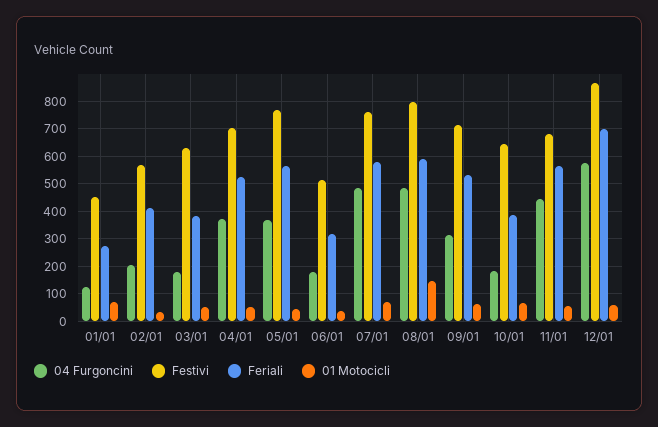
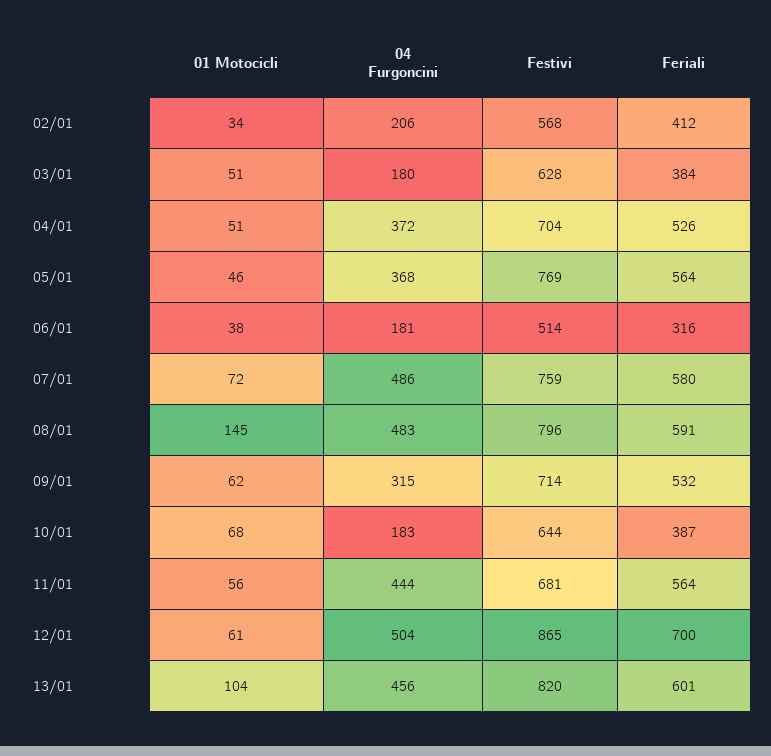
04 Furgoncini, 01/01: 125 -> none
Festivi, 01/01: 450 -> none
Feriali, 01/01: 275 -> none
01 Motocicli, 01/01: 75 -> none
04 Furgoncini, 12/01: 575 -> 504
01 Motocicli, 13/01: none -> 104
04 Furgoncini, 13/01: none -> 456
Festivi, 13/01: none -> 820
Feriali, 13/01: none -> 601

